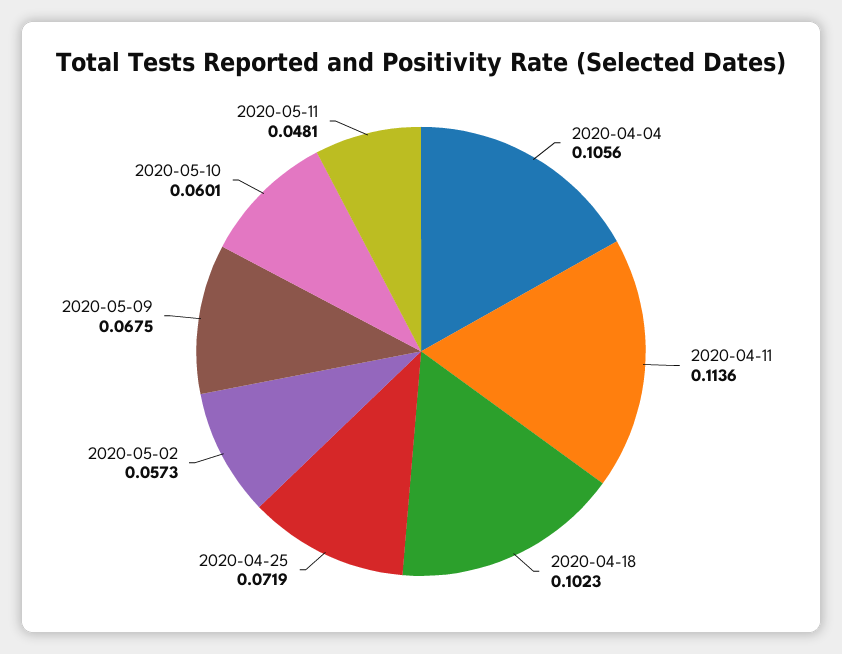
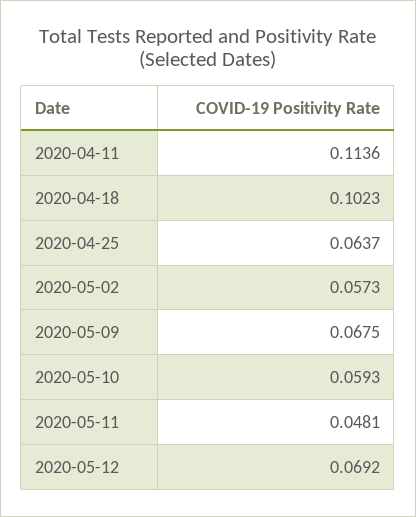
2020-04-04: 0.1056 -> none
2020-04-25: 0.0719 -> 0.0637
2020-05-10: 0.0601 -> 0.0593
2020-05-12: none -> 0.0692

